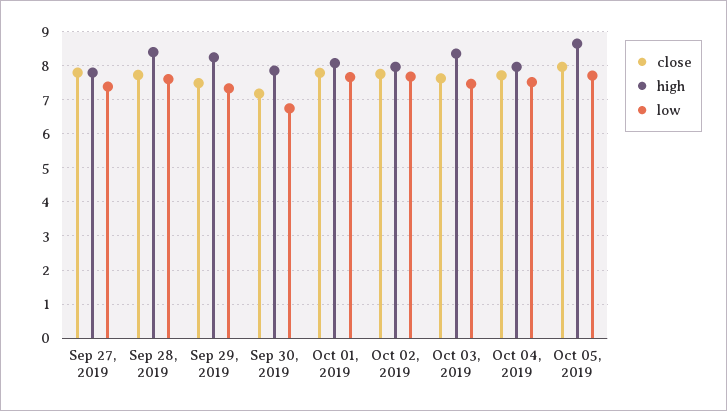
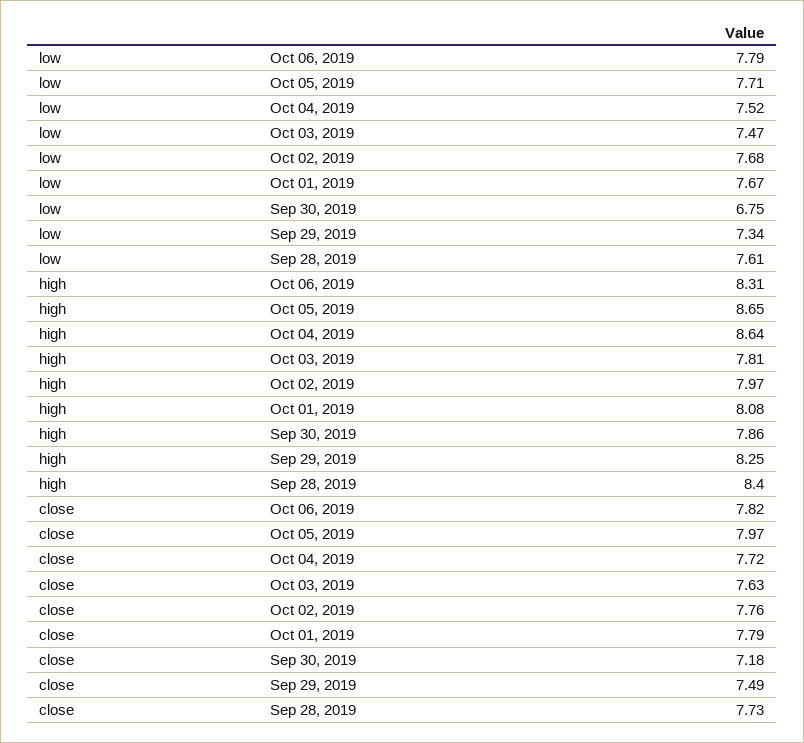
close, Sep 27, 2019: 7.8 -> none
high, Sep 27, 2019: 7.8 -> none
low, Sep 27, 2019: 7.4 -> none
high, Oct 03, 2019: 8.4 -> 7.81
high, Oct 04, 2019: 8 -> 8.64
low, Oct 06, 2019: none -> 7.79
high, Oct 06, 2019: none -> 8.31
close, Oct 06, 2019: none -> 7.82

